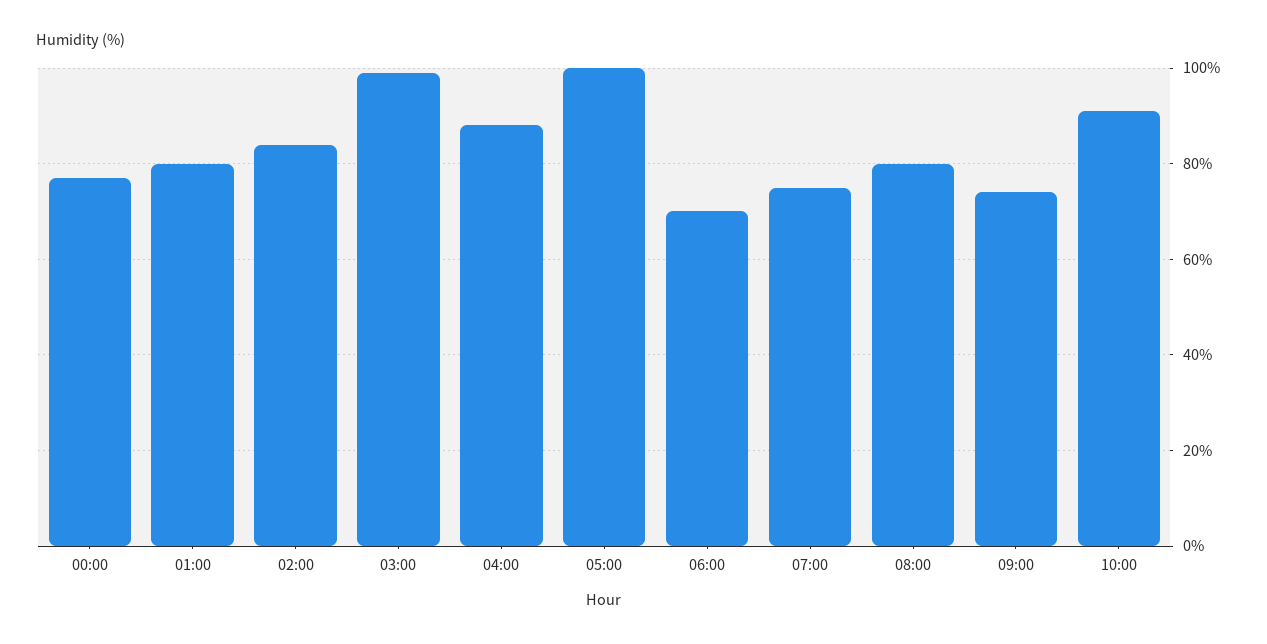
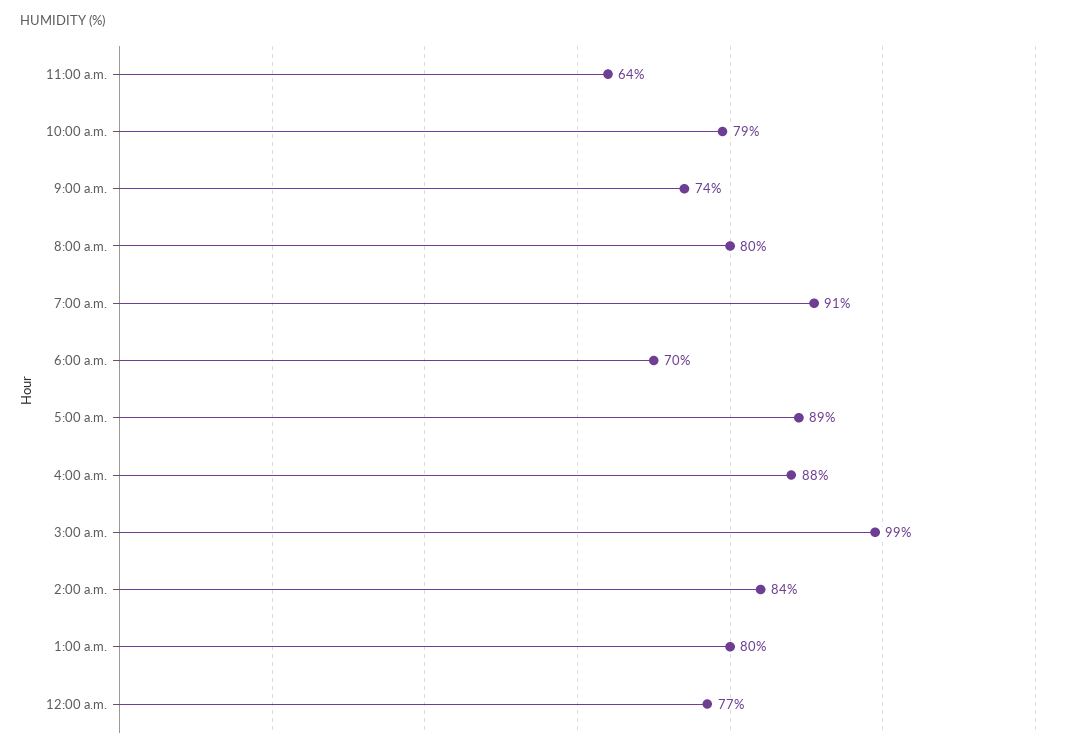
05:00: 100 -> 89
07:00: 75 -> 91
10:00: 90 -> 79
11:00 a.m.: none -> 64

